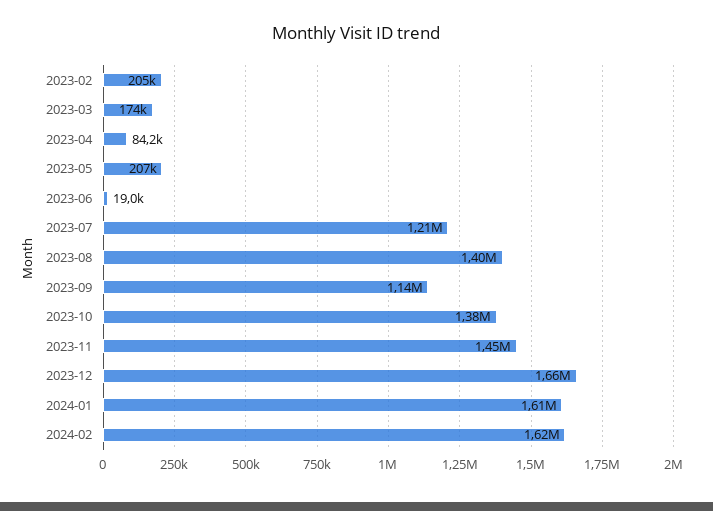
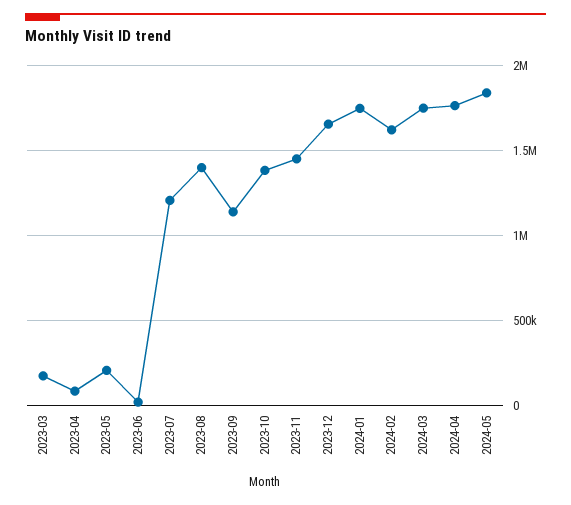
2023-02: 205000 -> none
2024-01: 1610000 -> 1750000
2024-03: none -> 1750000
2024-04: none -> 1750000
2024-05: none -> 1850000

